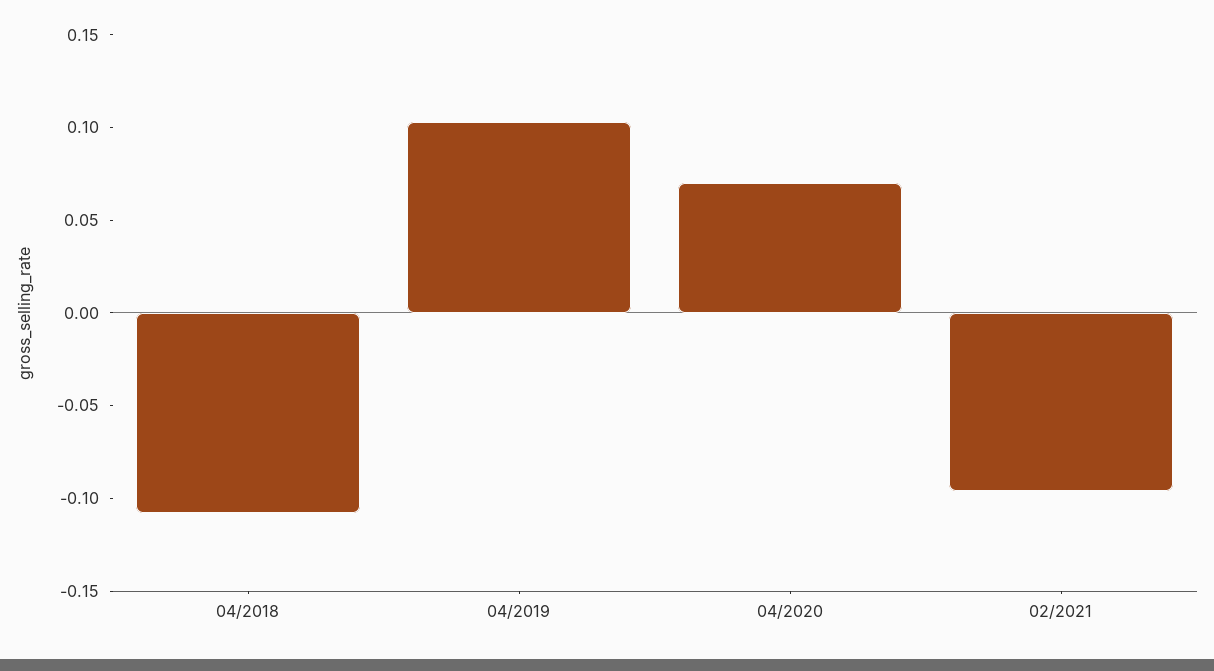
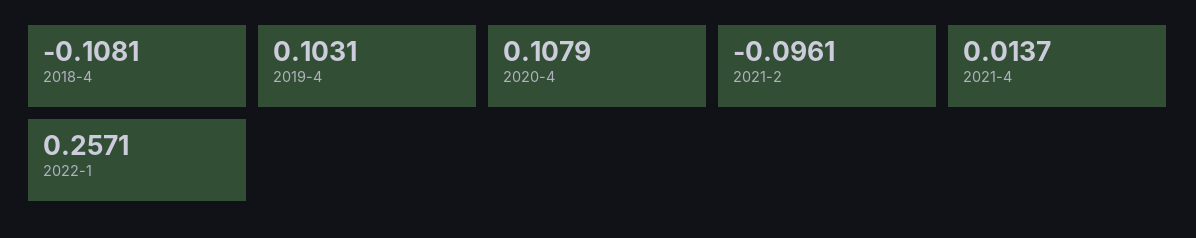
04/2020: 0.07 -> 0.1079
2021-4: none -> 0.0137
2022-1: none -> 0.2571

